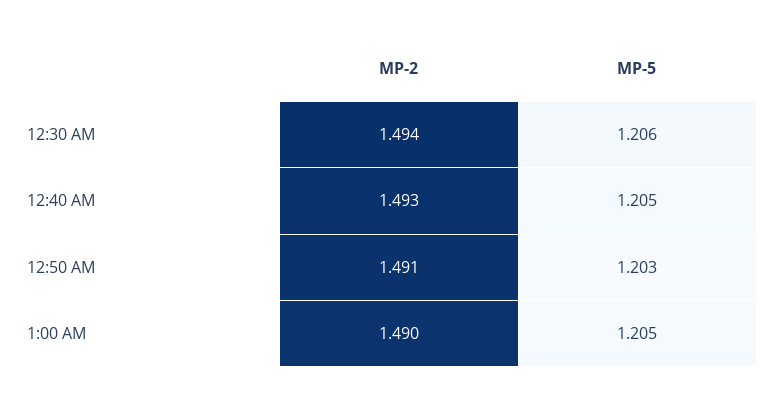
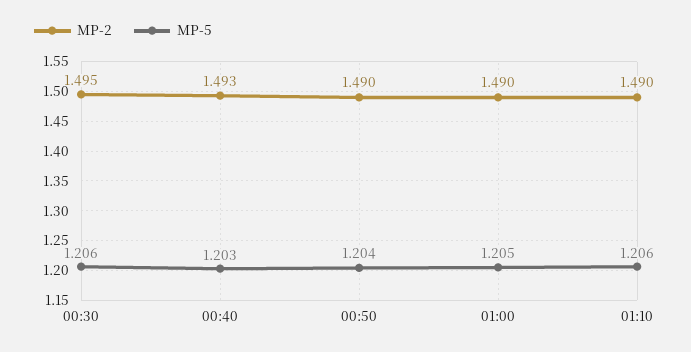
MP-2, 12:30 AM: 1.494 -> 1.495
MP-5, 12:40 AM: 1.205 -> 1.203
MP-2, 12:50 AM: 1.491 -> 1.49
MP-5, 12:50 AM: 1.203 -> 1.204
MP-2, 01:10: none -> 1.49
MP-5, 01:10: none -> 1.206

